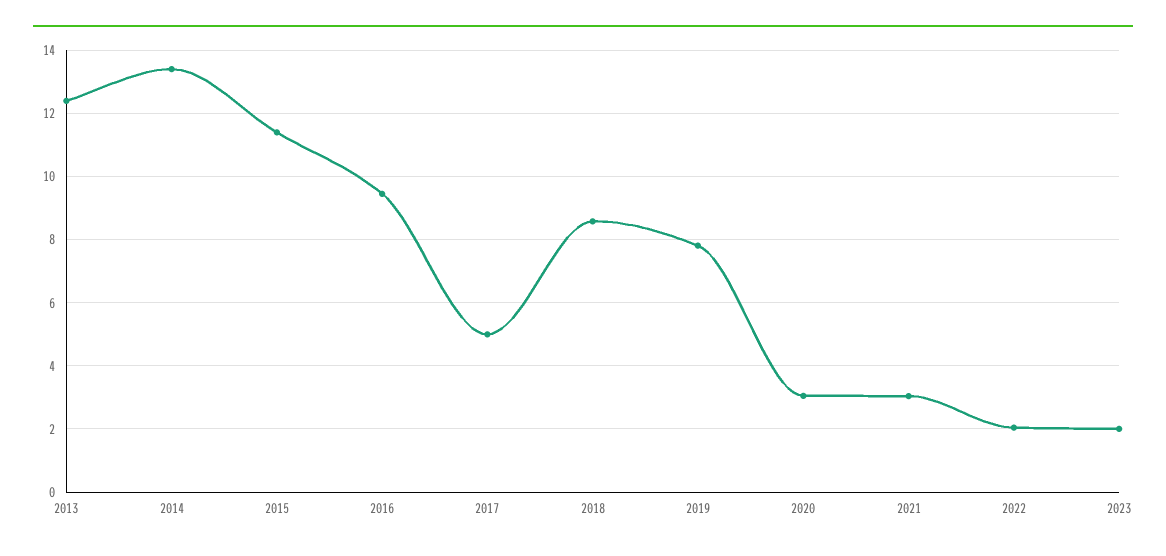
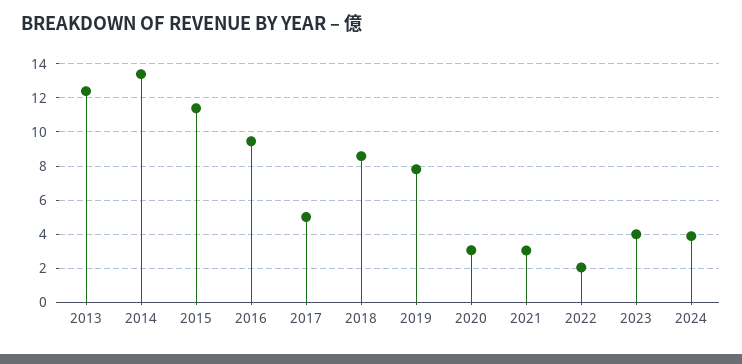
2023: 2 -> 4
2024: none -> 4

